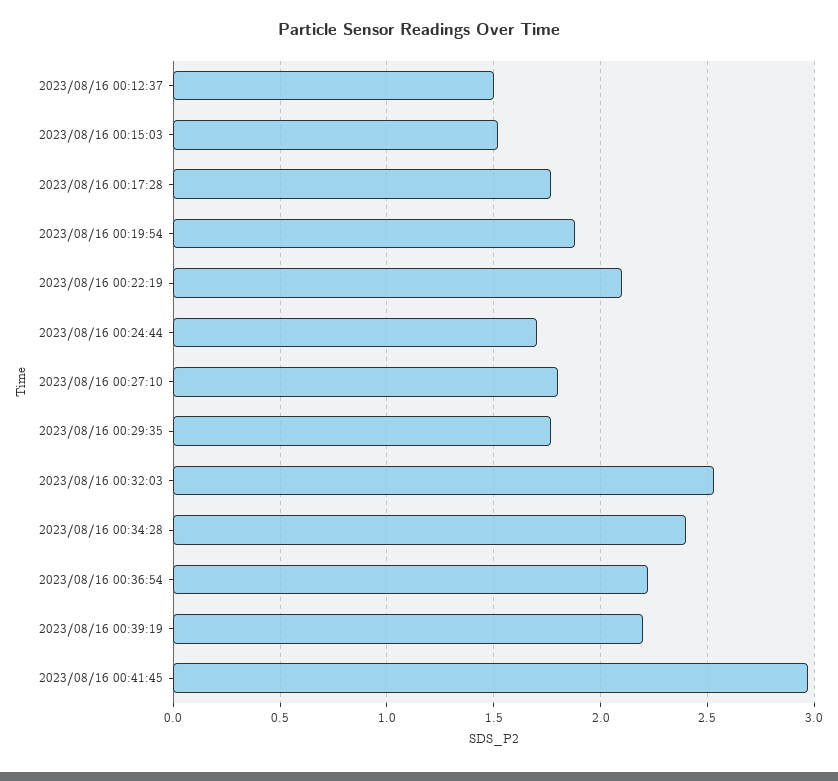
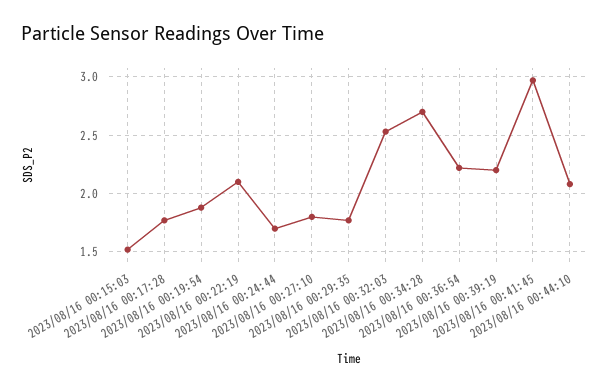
2023/08/16 00:12:37: 1.5 -> none
2023/08/16 00:34:28: 2.4 -> 2.7
2023/08/16 00:44:10: none -> 2.1

